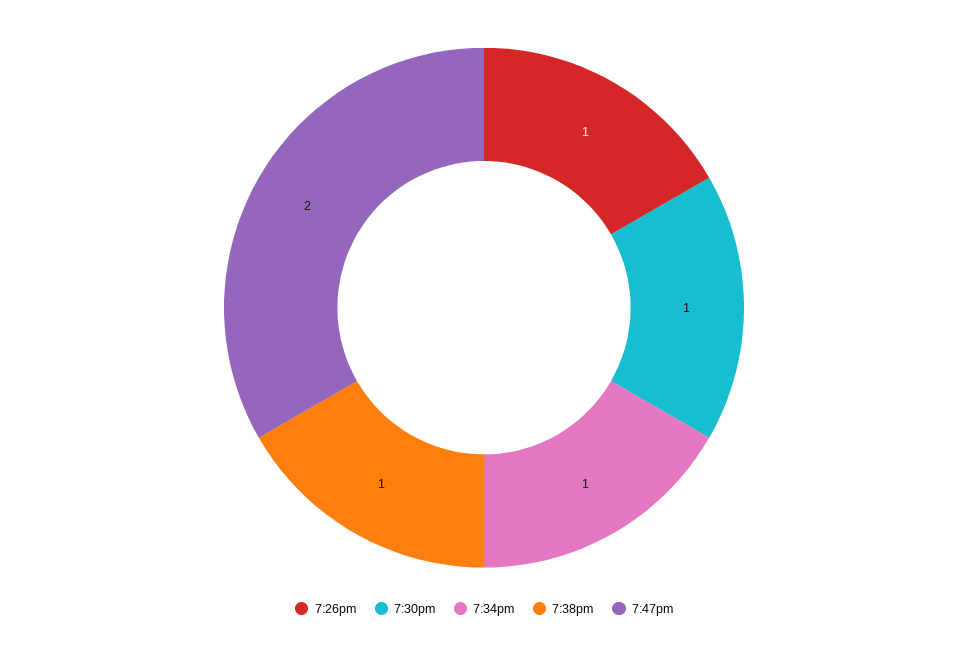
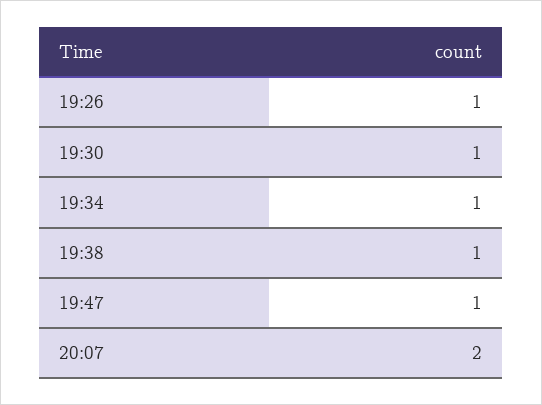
7:47pm: 2 -> 1
20:07: none -> 2

